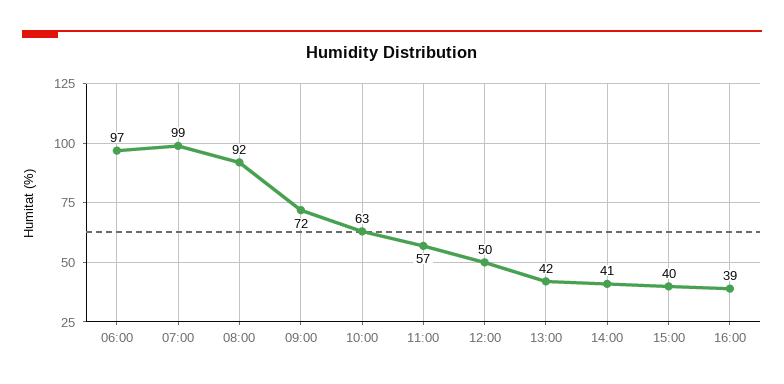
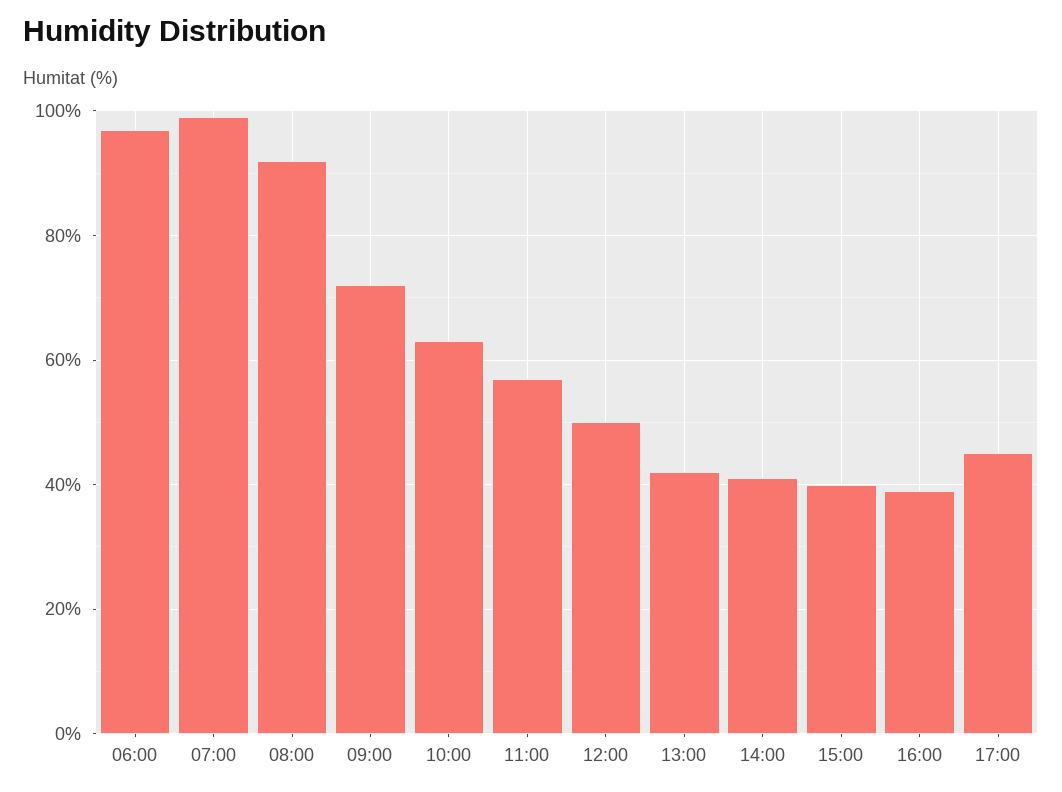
17:00: none -> 45

